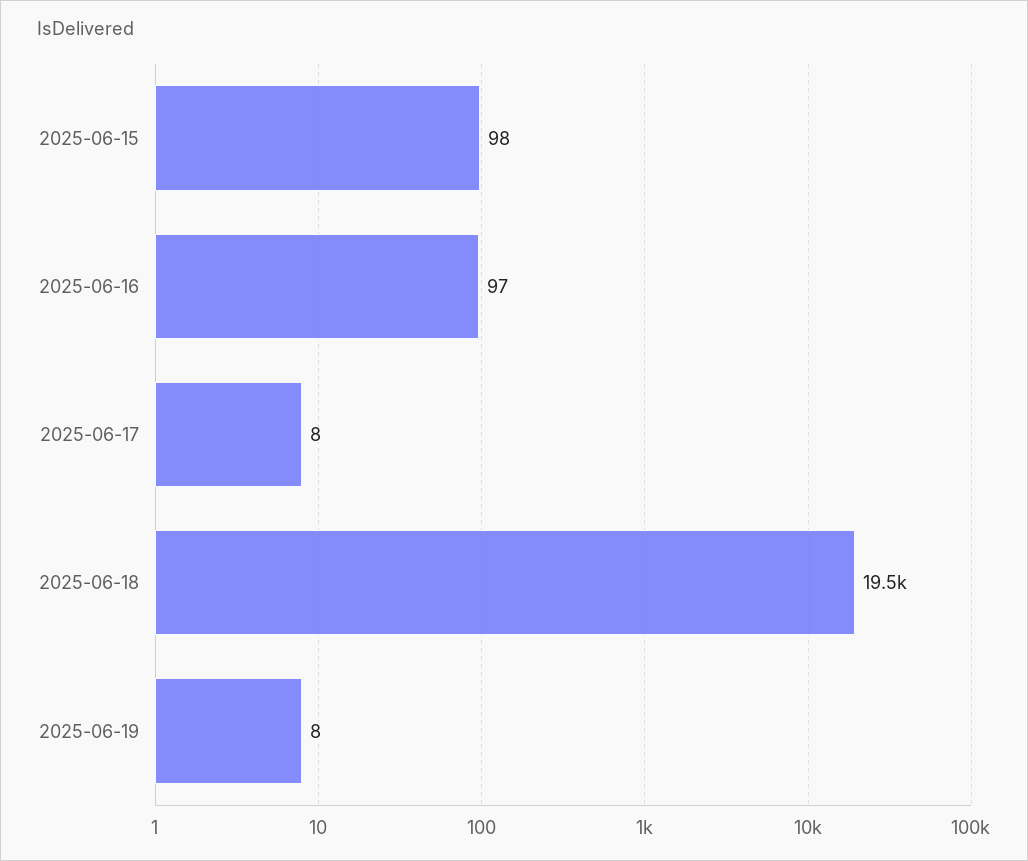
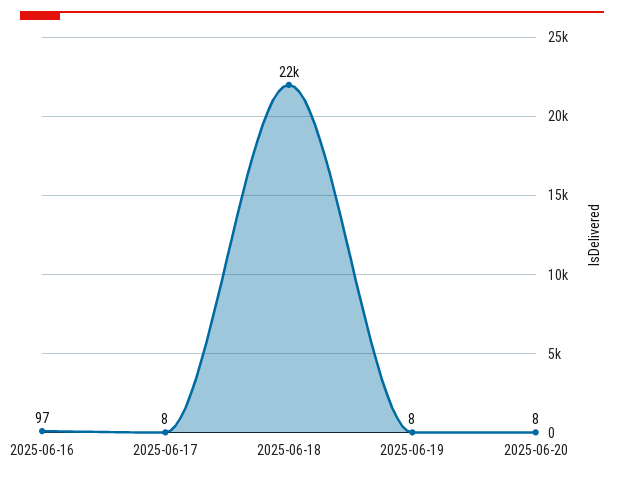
2025-06-15: 98 -> none
2025-06-18: 19500 -> 22000
2025-06-20: none -> 8

